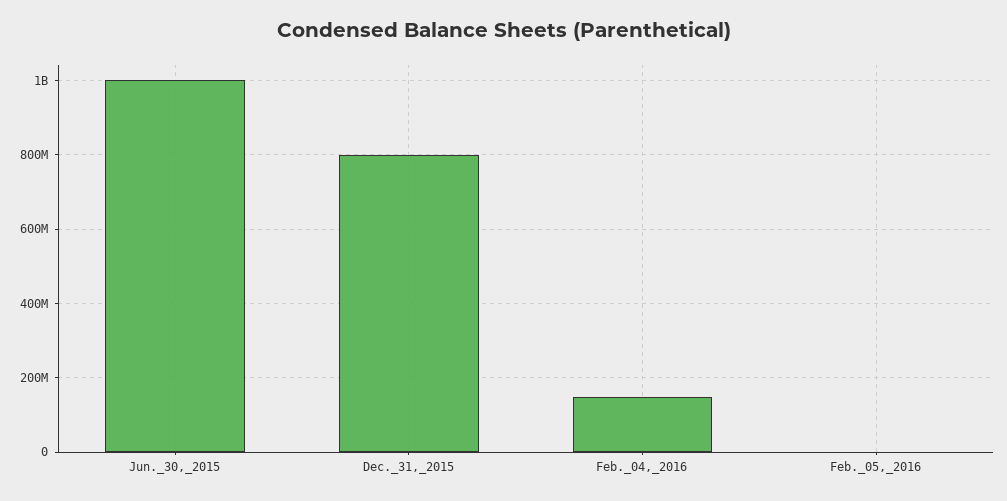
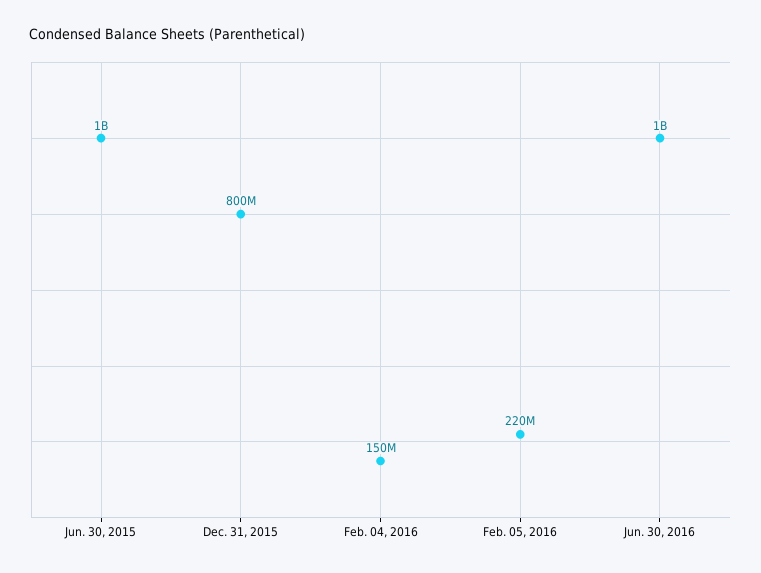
Feb._05,_2016: 0 -> 220000000
Jun. 30, 2016: none -> 1000000000

